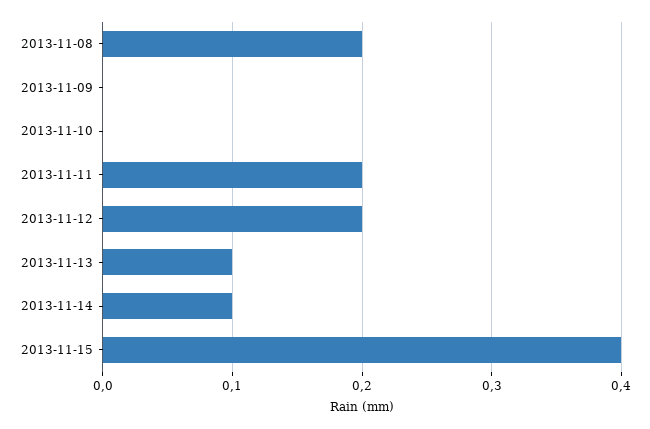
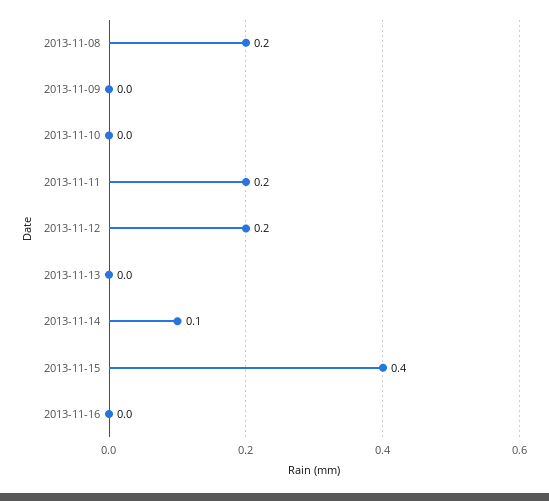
2013-11-13: 0.1 -> 0
2013-11-16: none -> 0

